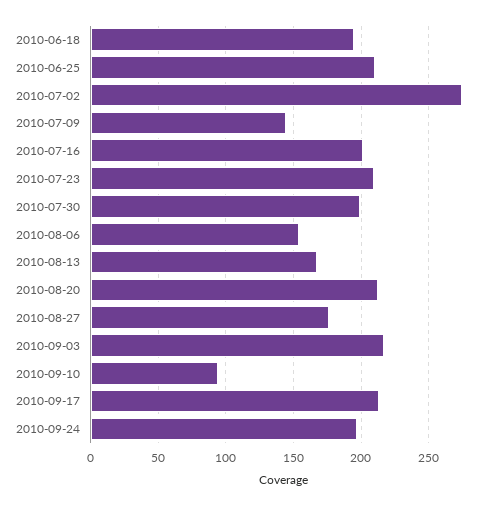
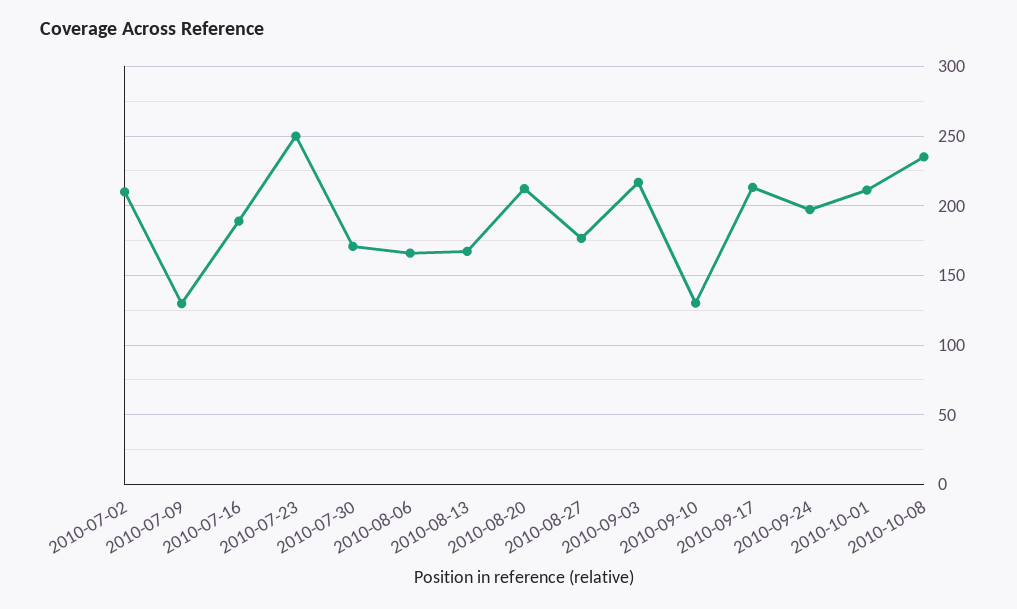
2010-06-18: 195 -> none
2010-06-25: 210 -> none
2010-07-02: 275 -> 210
2010-07-09: 145 -> 130
2010-07-16: 200 -> 190
2010-07-23: 210 -> 250
2010-07-30: 200 -> 170
2010-08-06: 155 -> 165
2010-09-10: 95 -> 130
2010-10-01: none -> 210
2010-10-08: none -> 235

